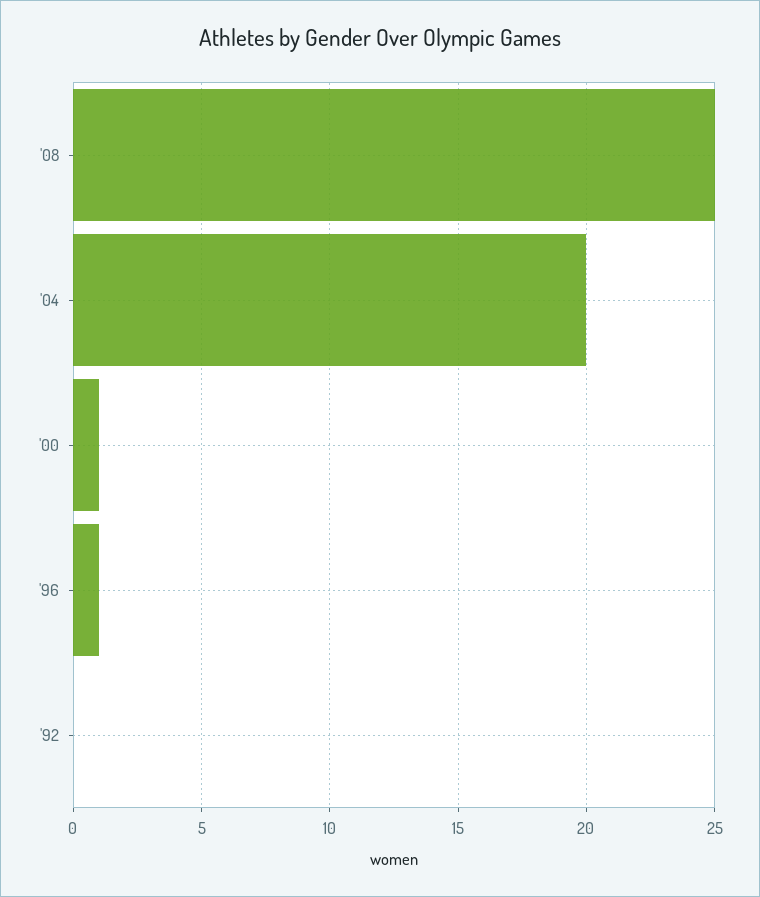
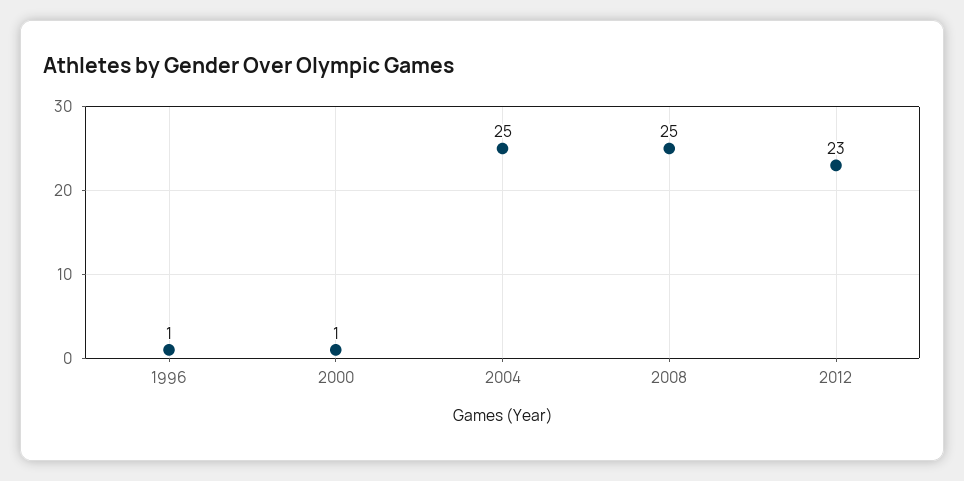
'04: 20 -> 25
'92: 0 -> none
2012: none -> 23

